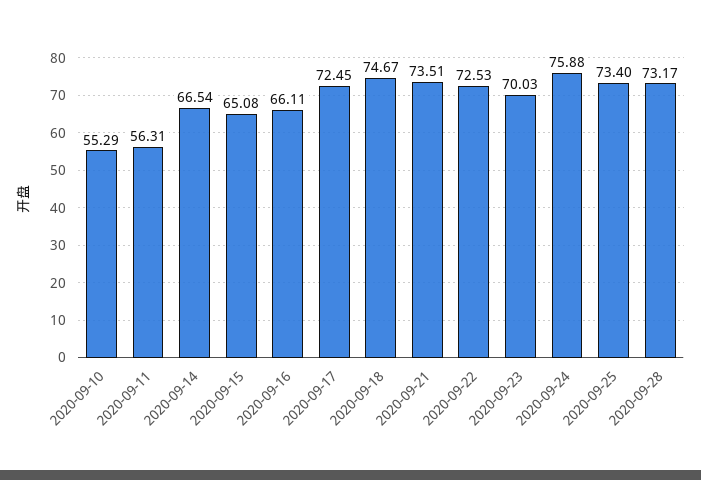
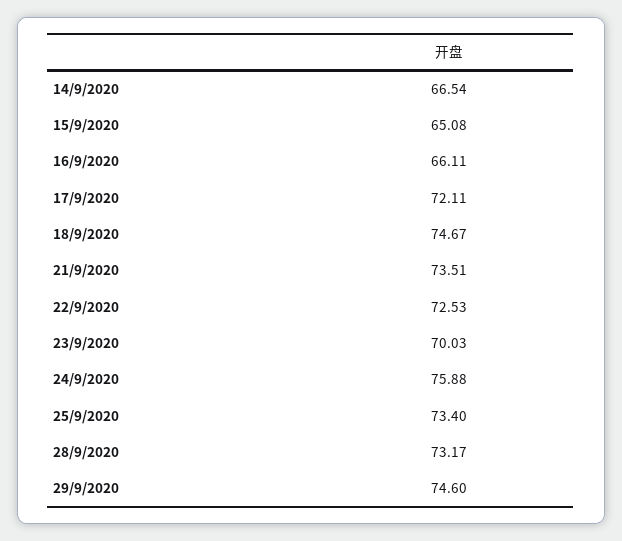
2020-09-10: 55.29 -> none
2020-09-11: 56.31 -> none
2020-09-17: 72.45 -> 72.11
29/9/2020: none -> 74.6

